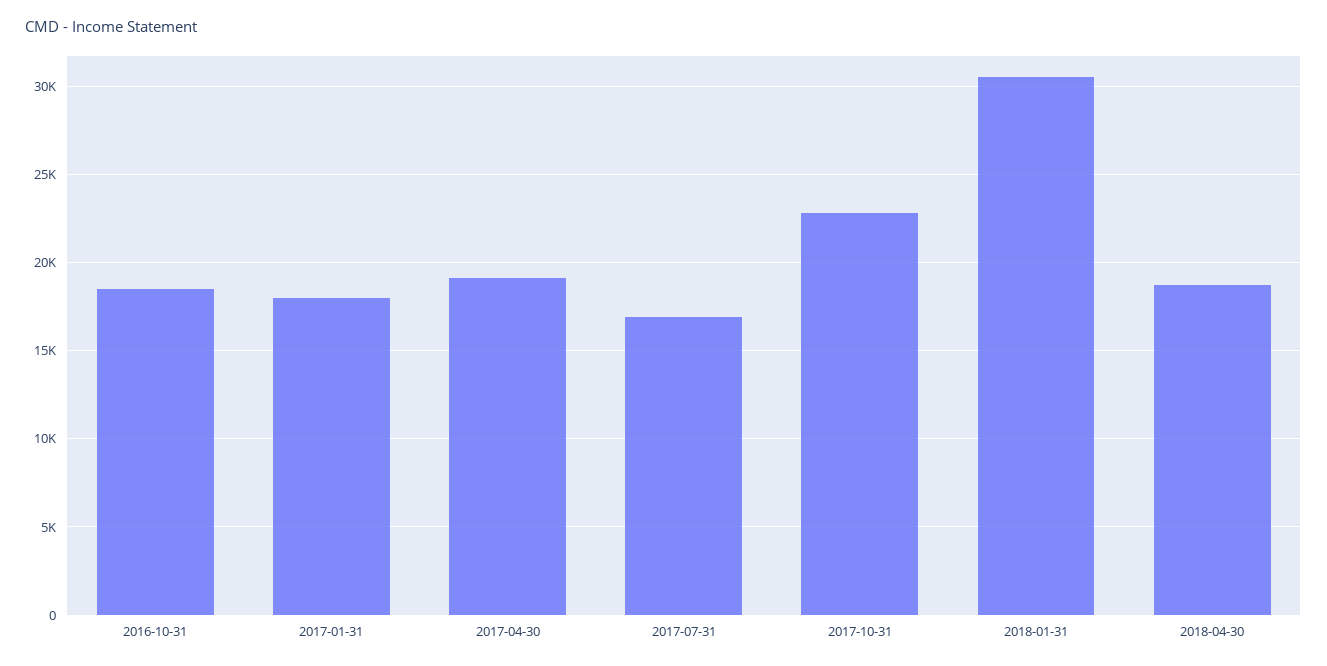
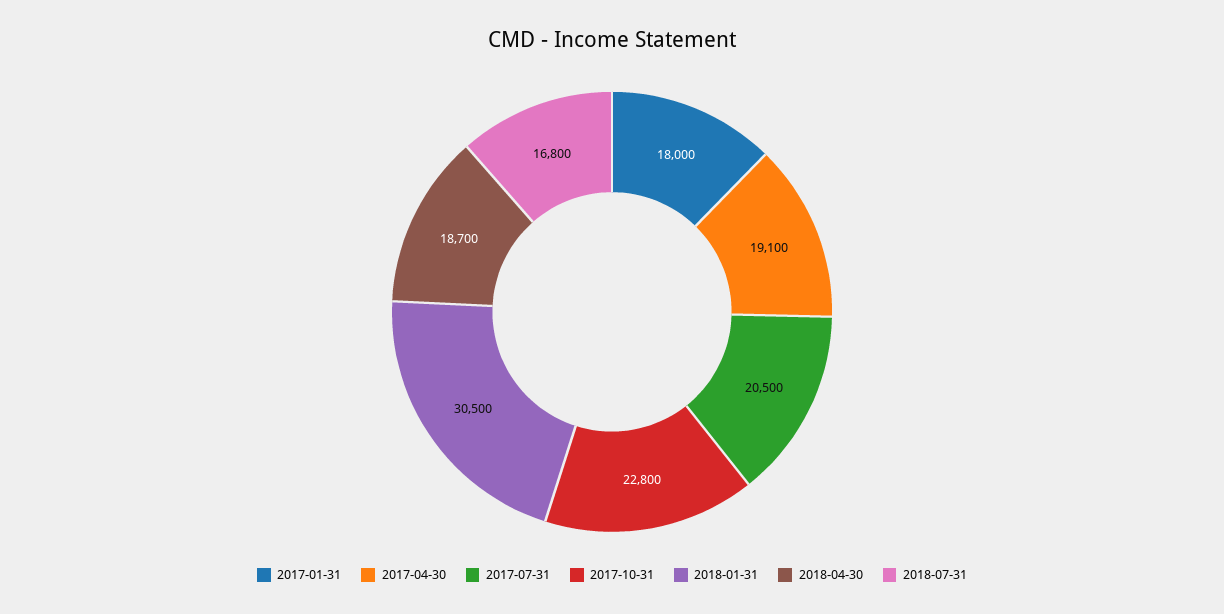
2016-10-31: 18500 -> none
2017-07-31: 17000 -> 20500
2018-07-31: none -> 16800

